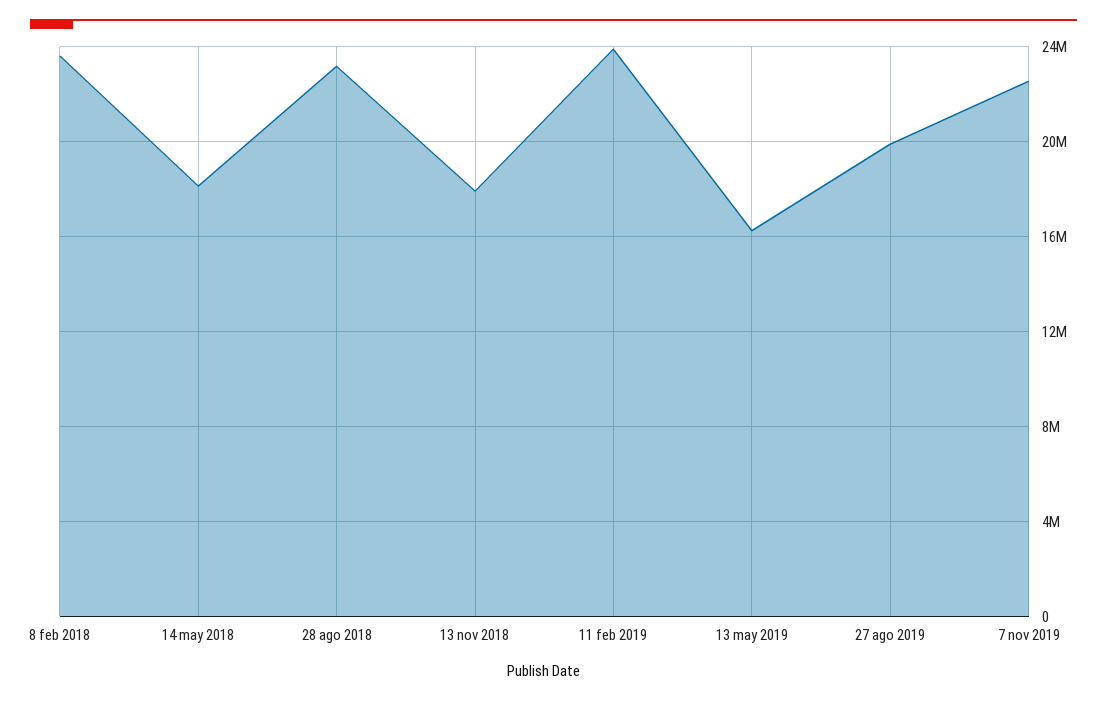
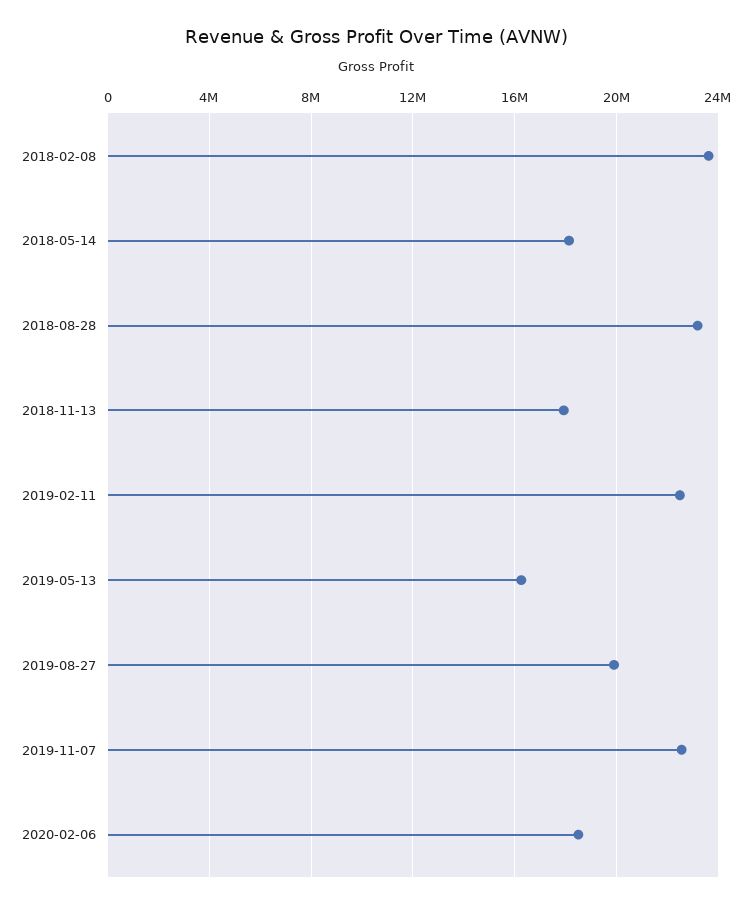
11 feb 2019: 24000000 -> 22500000
2020-02-06: none -> 18500000

